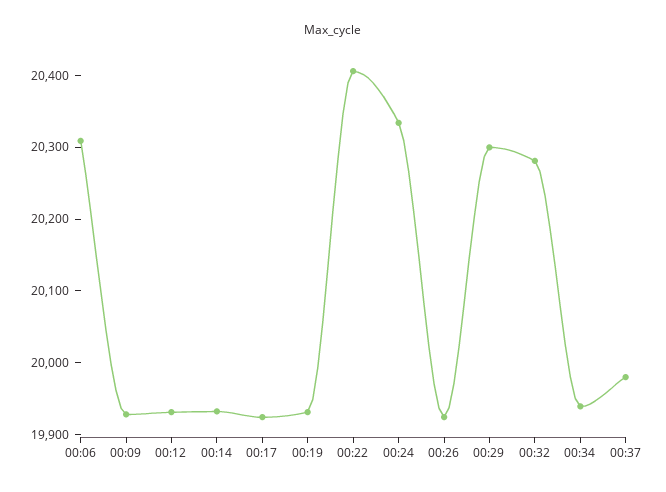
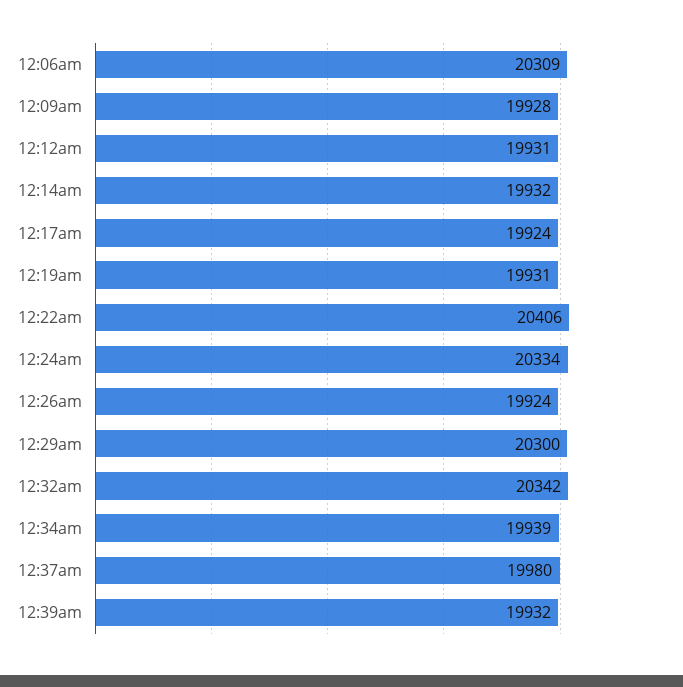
00:32: 20280 -> 20342
12:39am: none -> 19932

